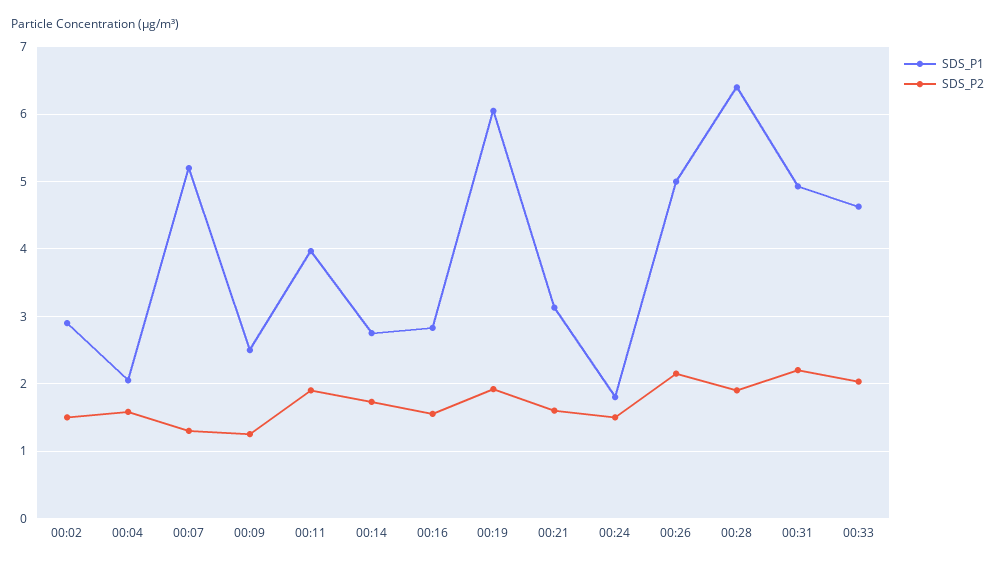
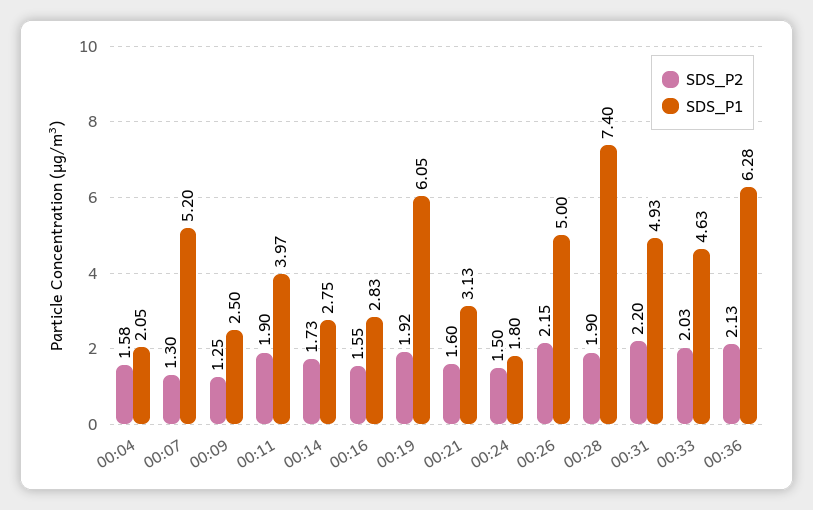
SDS_P1, 00:02: 2.9 -> none
SDS_P2, 00:02: 1.5 -> none
SDS_P1, 00:28: 6.4 -> 7.4
SDS_P2, 00:36: none -> 2.13
SDS_P1, 00:36: none -> 6.28

